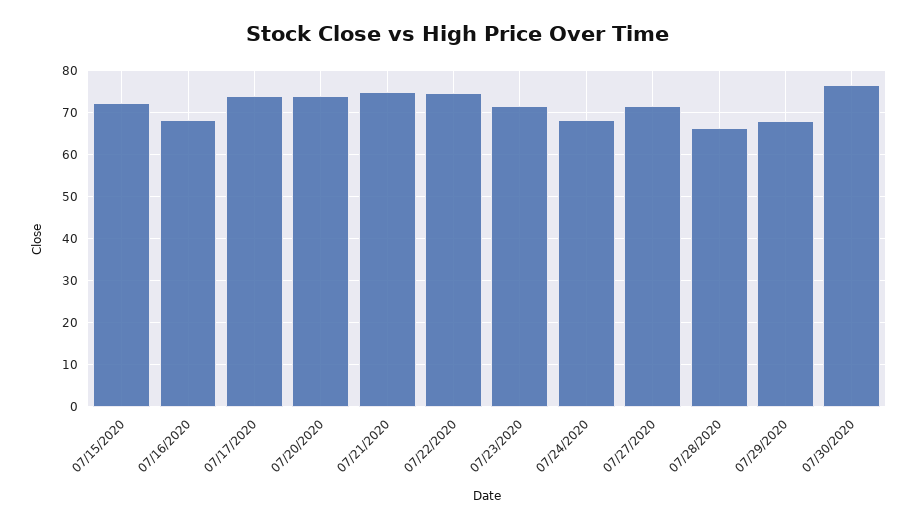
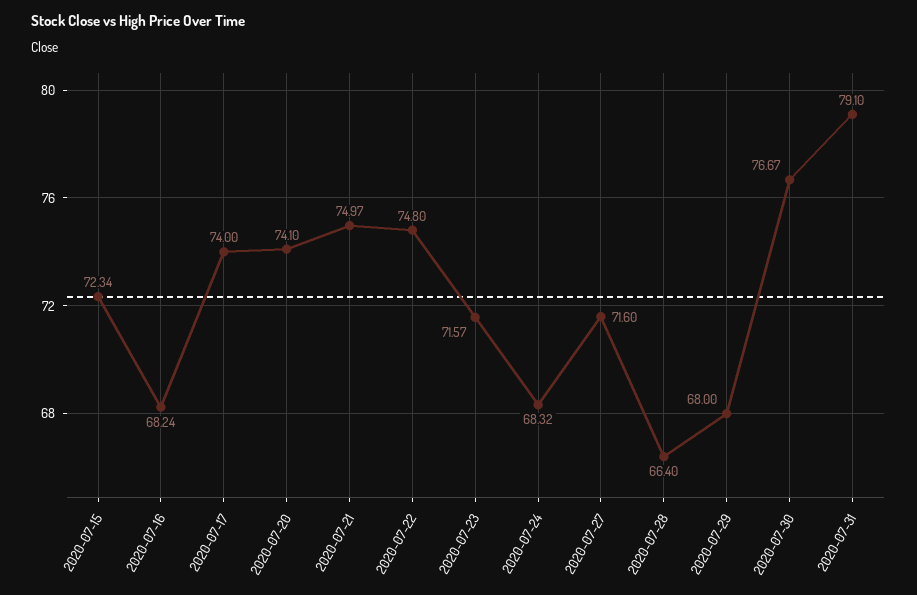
2020-07-31: none -> 79.1

